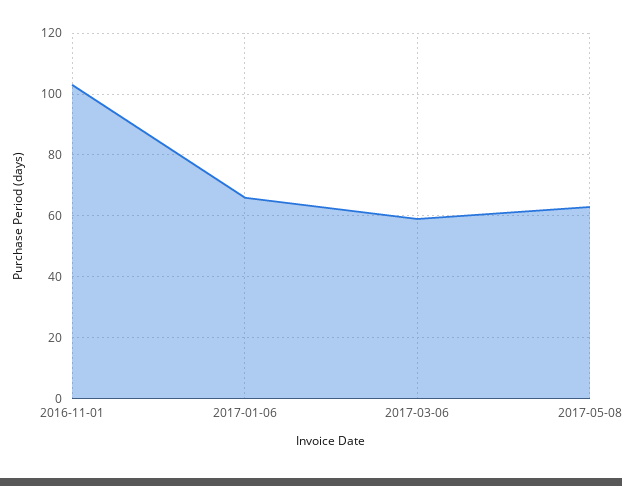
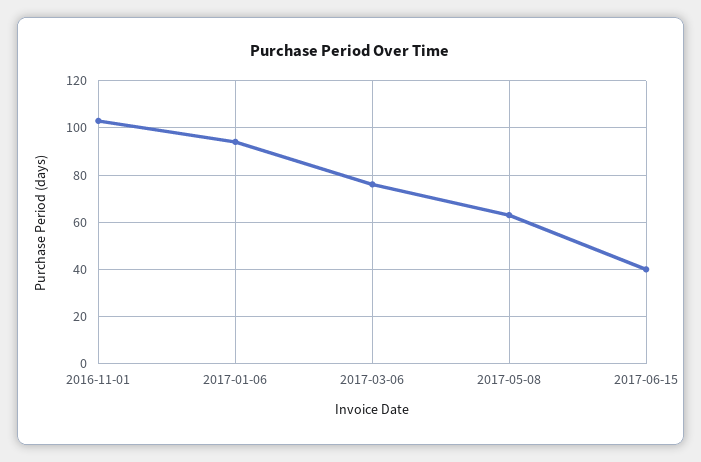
2017-01-06: 65 -> 95
2017-03-06: 60 -> 75
2017-06-15: none -> 40

